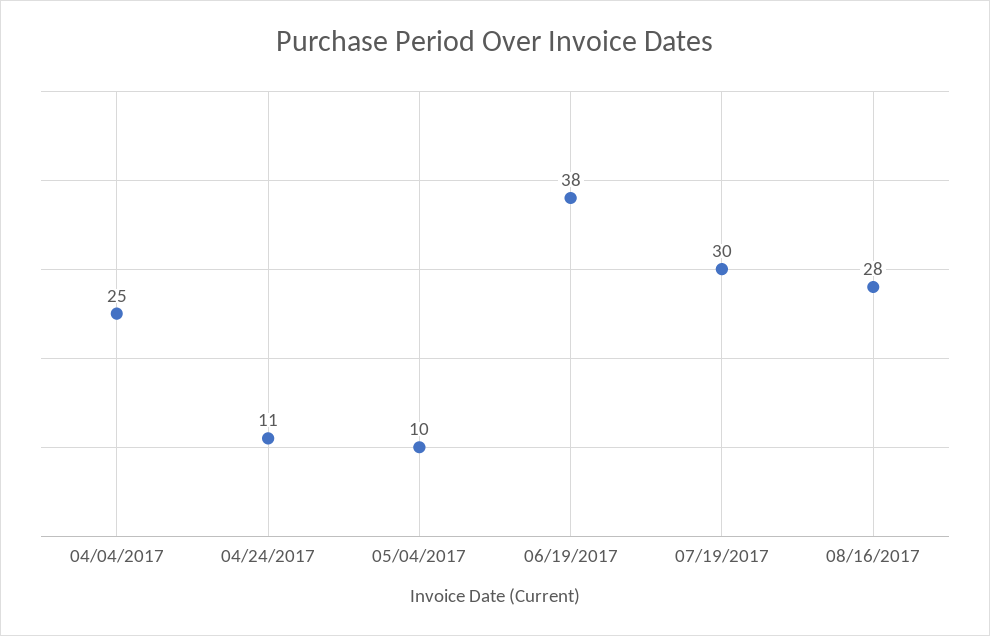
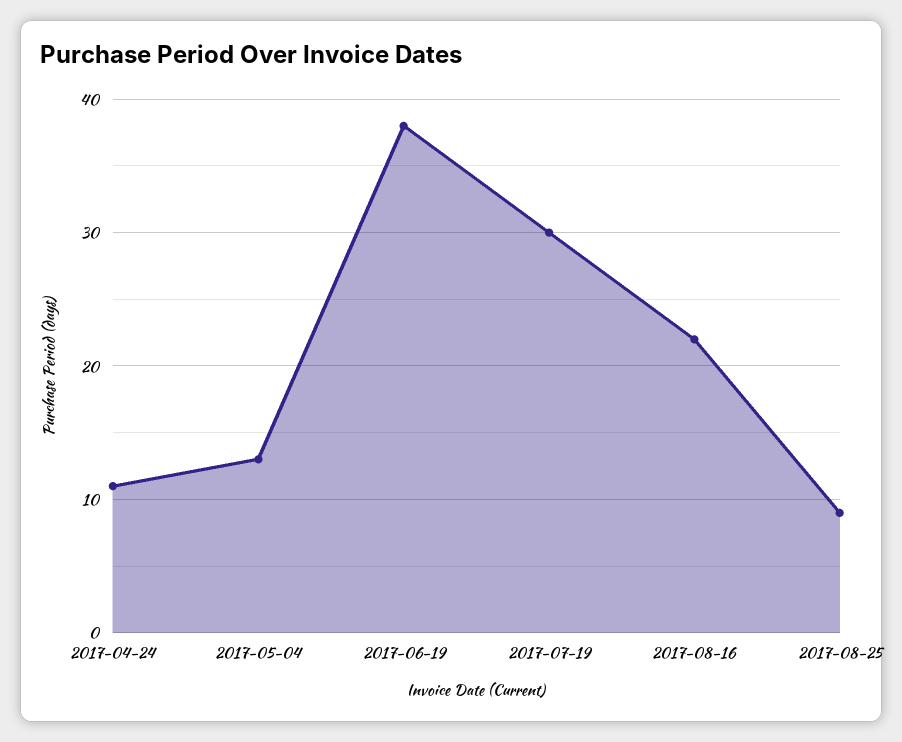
04/04/2017: 25 -> none
05/04/2017: 10 -> 13
08/16/2017: 28 -> 22
2017-08-25: none -> 9

